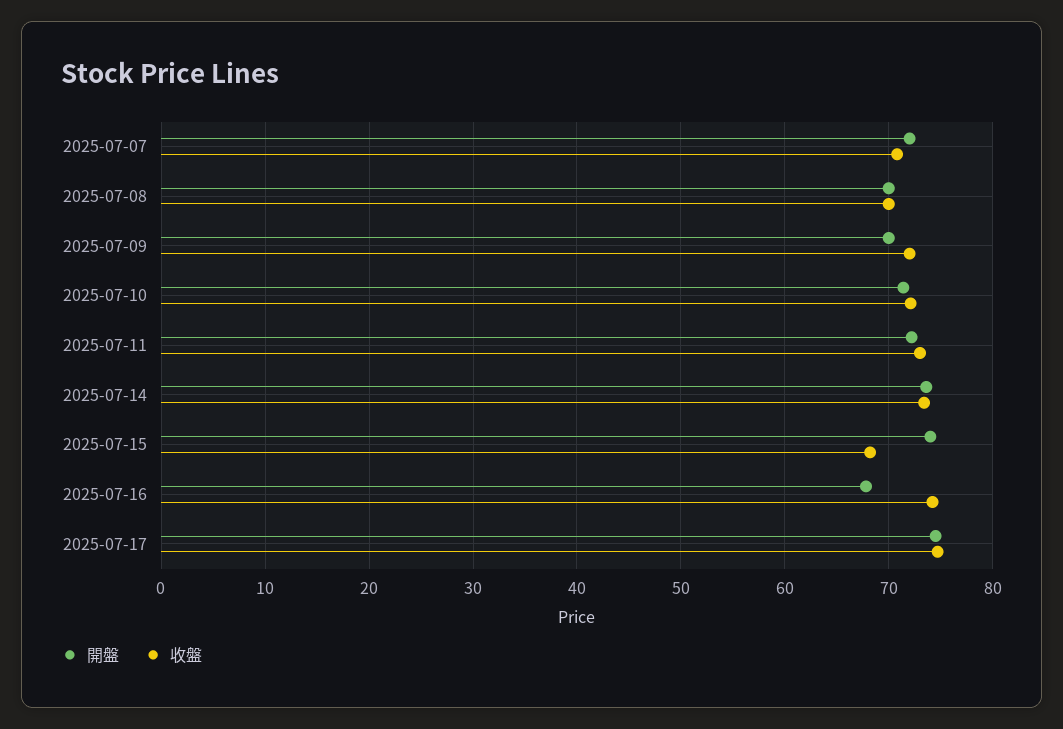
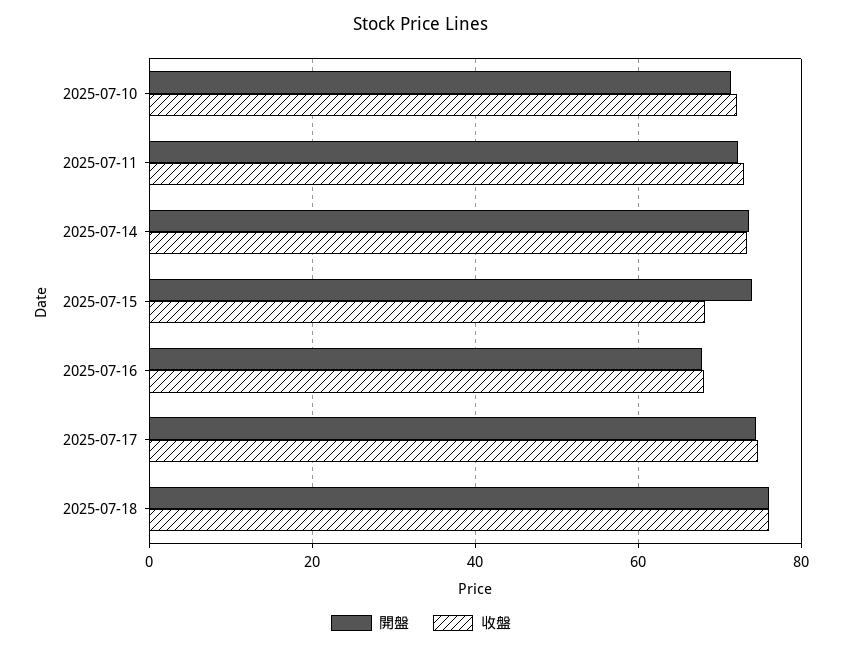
開盤, 2025-07-07: 72 -> none
收盤, 2025-07-07: 71 -> none
開盤, 2025-07-08: 70 -> none
收盤, 2025-07-08: 70 -> none
開盤, 2025-07-09: 70 -> none
收盤, 2025-07-09: 72 -> none
收盤, 2025-07-16: 74 -> 68
開盤, 2025-07-18: none -> 76
收盤, 2025-07-18: none -> 76

